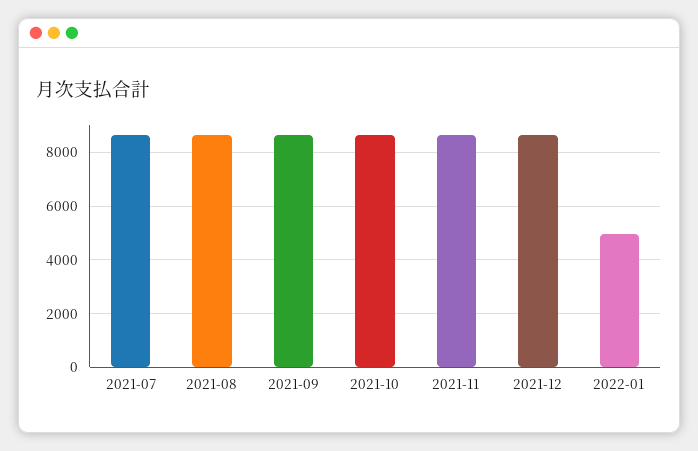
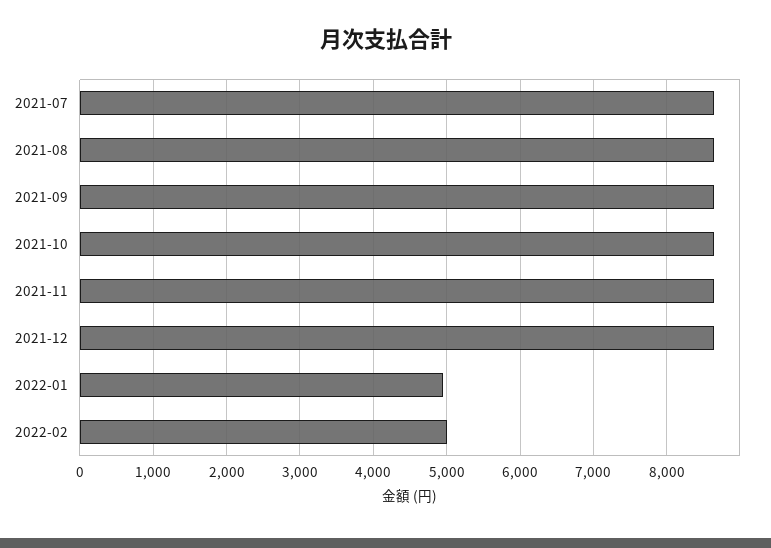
2022-02: none -> 5000

